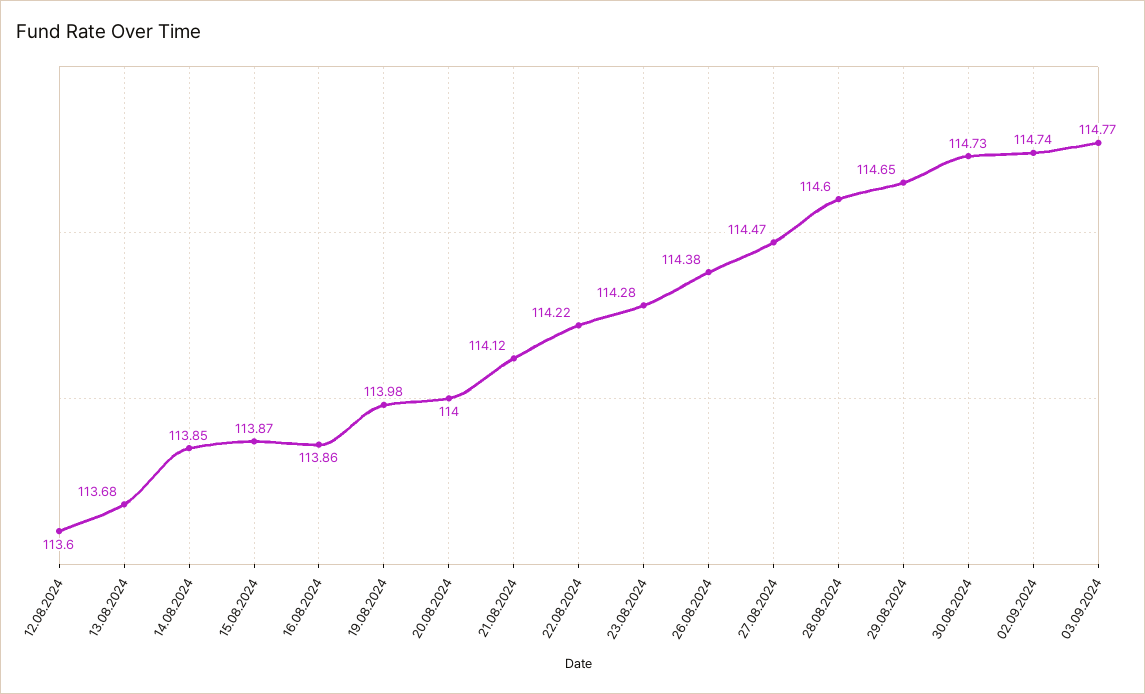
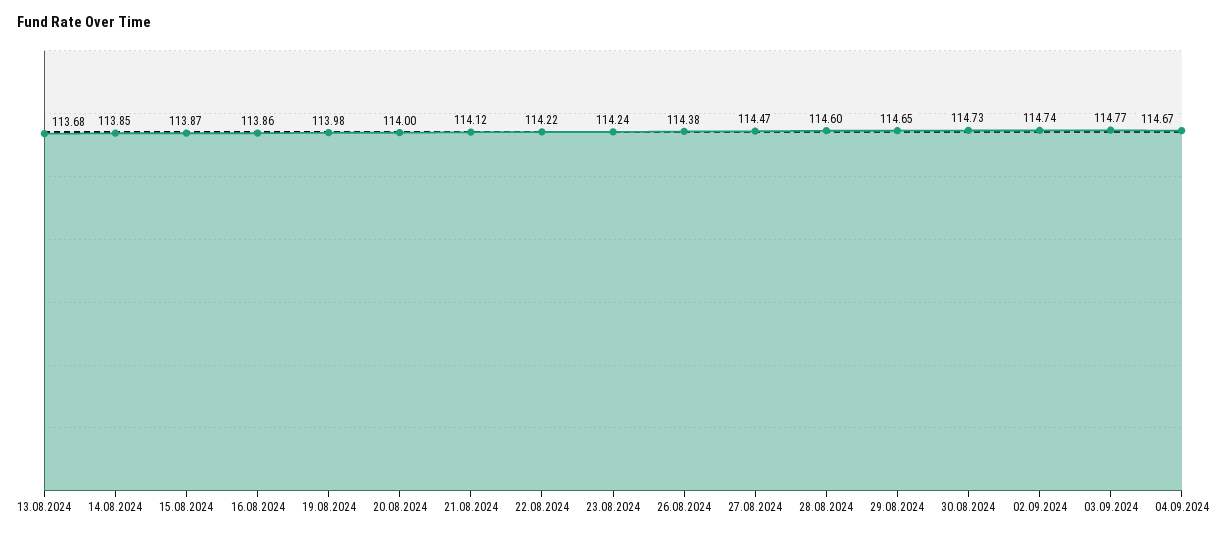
12.08.2024: 113.6 -> none
23.08.2024: 114.28 -> 114.24
04.09.2024: none -> 114.67

